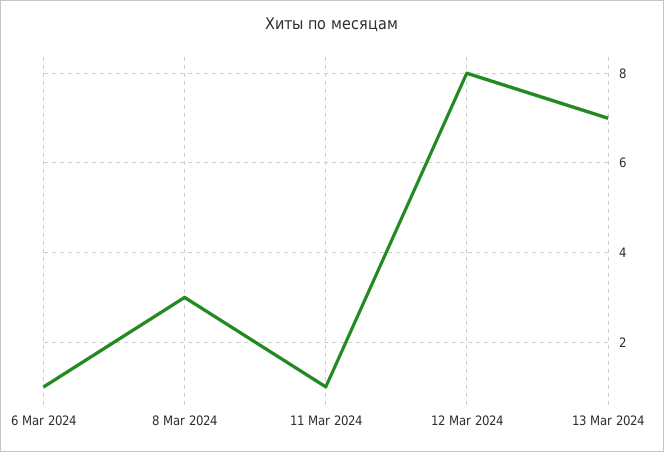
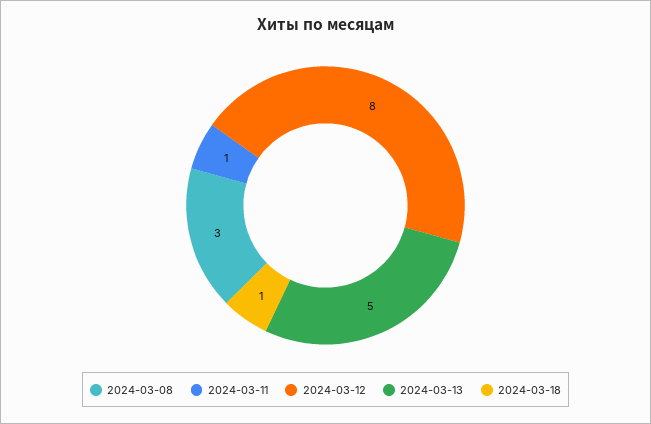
6 Mar 2024: 1 -> none
13 Mar 2024: 7 -> 5
2024-03-18: none -> 1

